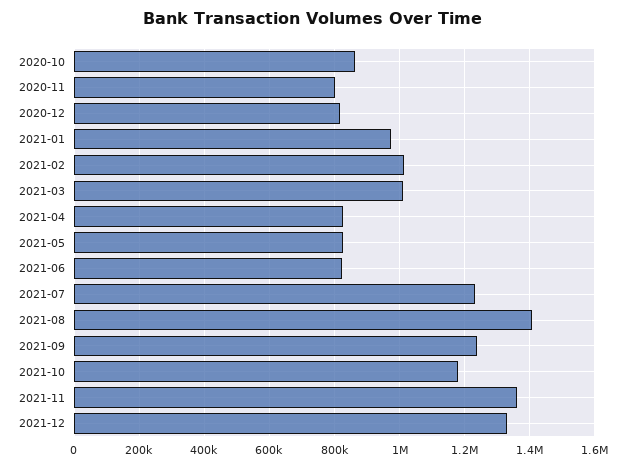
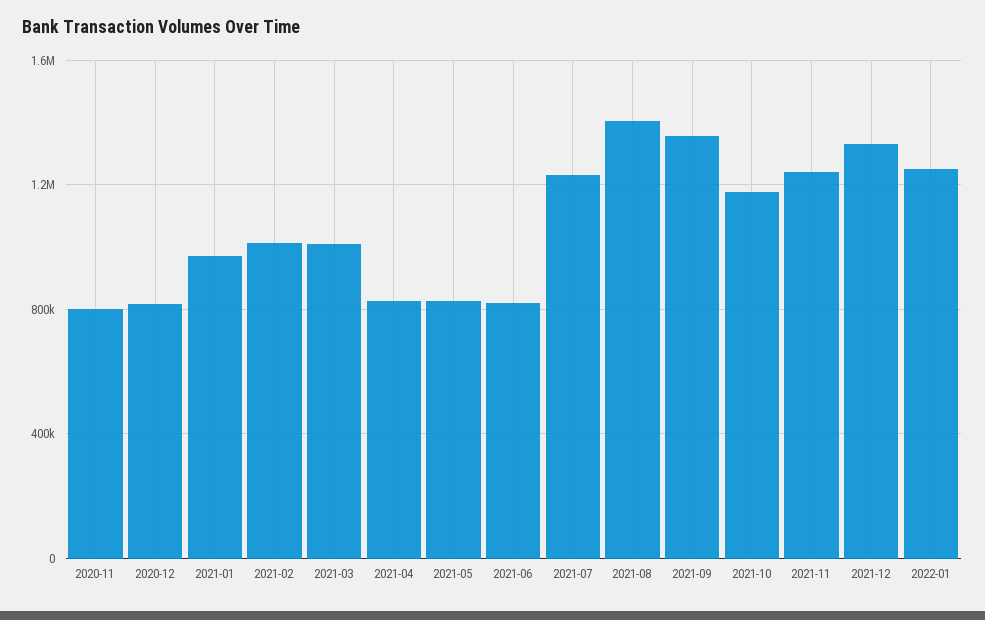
2020-10: 860000 -> none
2021-09: 1240000 -> 1350000
2021-11: 1360000 -> 1250000
2022-01: none -> 1250000

